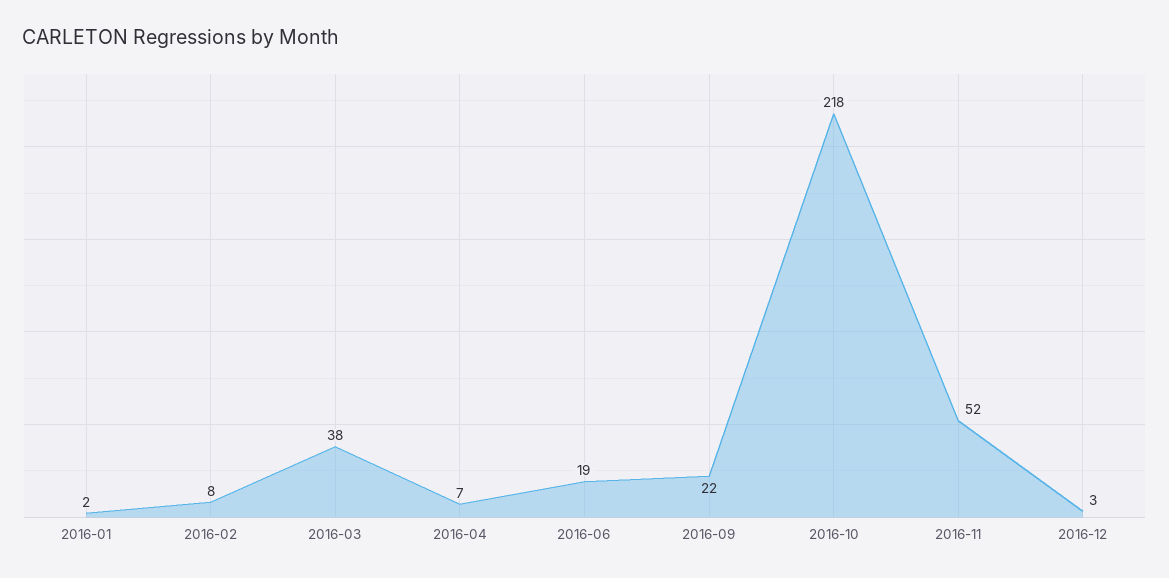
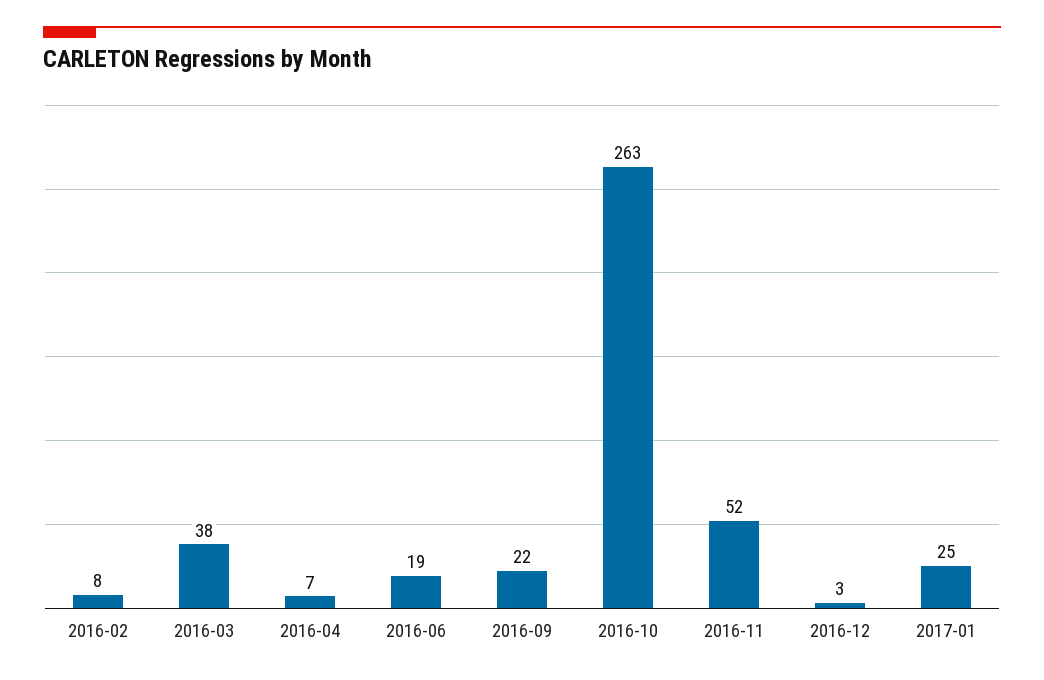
2016-01: 2 -> none
2016-10: 218 -> 263
2017-01: none -> 25

